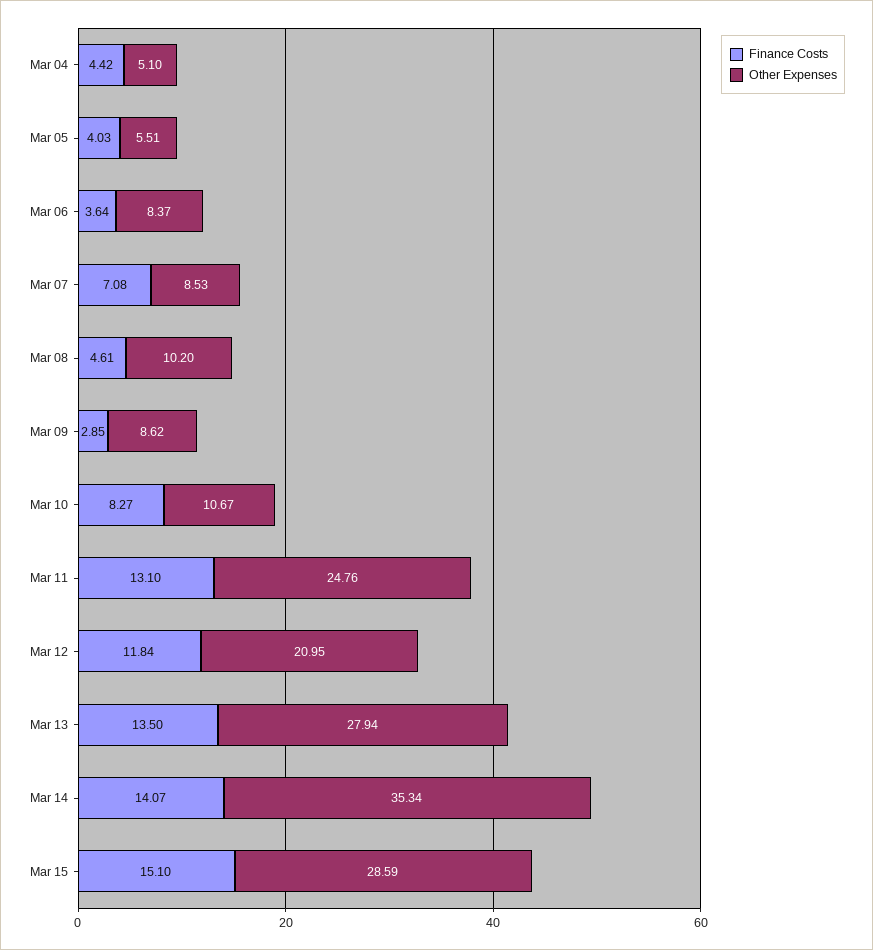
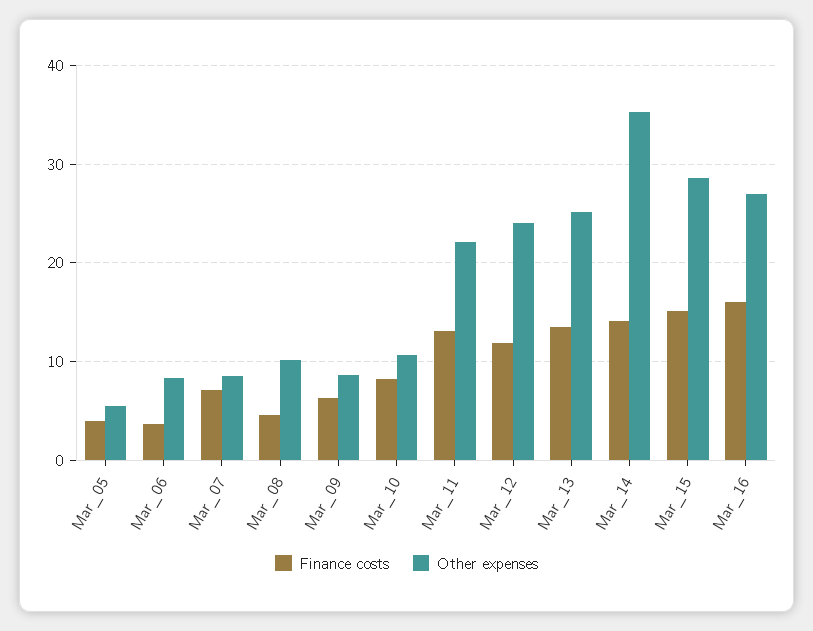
Finance Costs, Mar 04: 4.42 -> none
Other Expenses, Mar 04: 5.1 -> none
Finance Costs, Mar 09: 2.85 -> 6
Other Expenses, Mar 11: 24.76 -> 22
Other Expenses, Mar 12: 20.95 -> 24
Other Expenses, Mar 13: 27.94 -> 25
Finance Costs, Mar_16: none -> 16
Other Expenses, Mar_16: none -> 27

